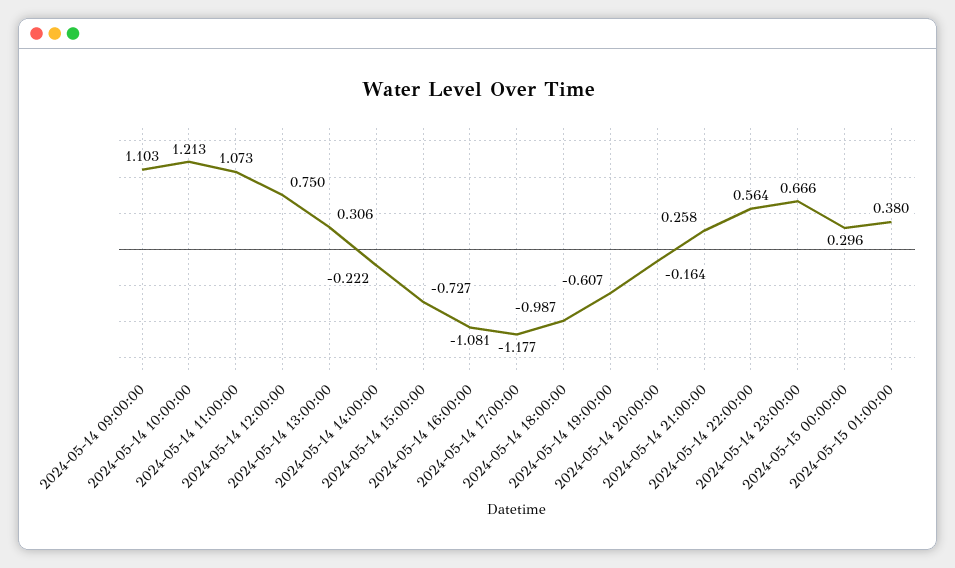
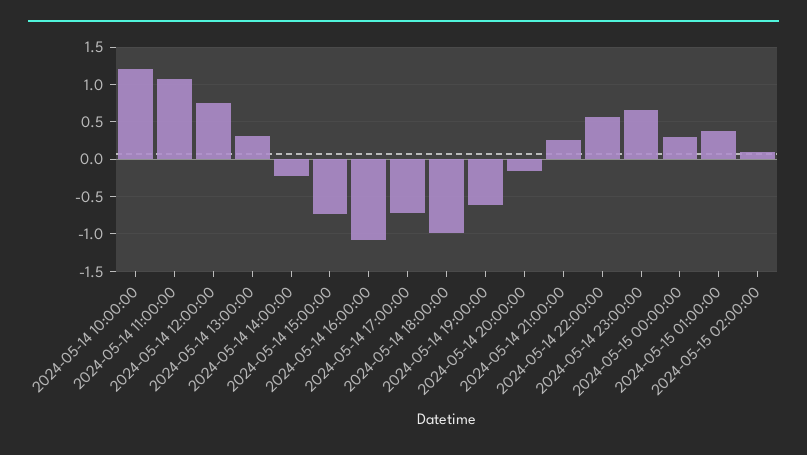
2024-05-14 09:00:00: 1.103 -> none
2024-05-14 17:00:00: -1.177 -> -0.7
2024-05-15 02:00:00: none -> 0.1

